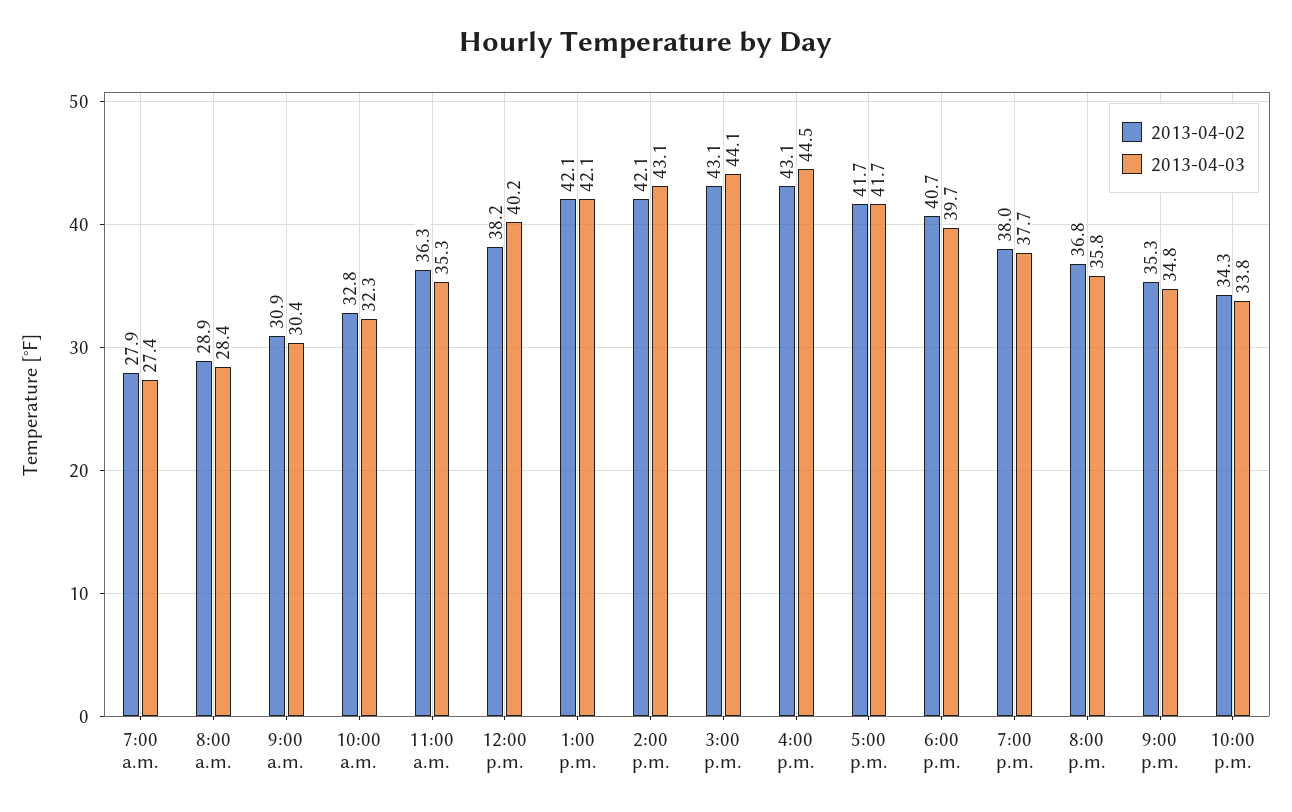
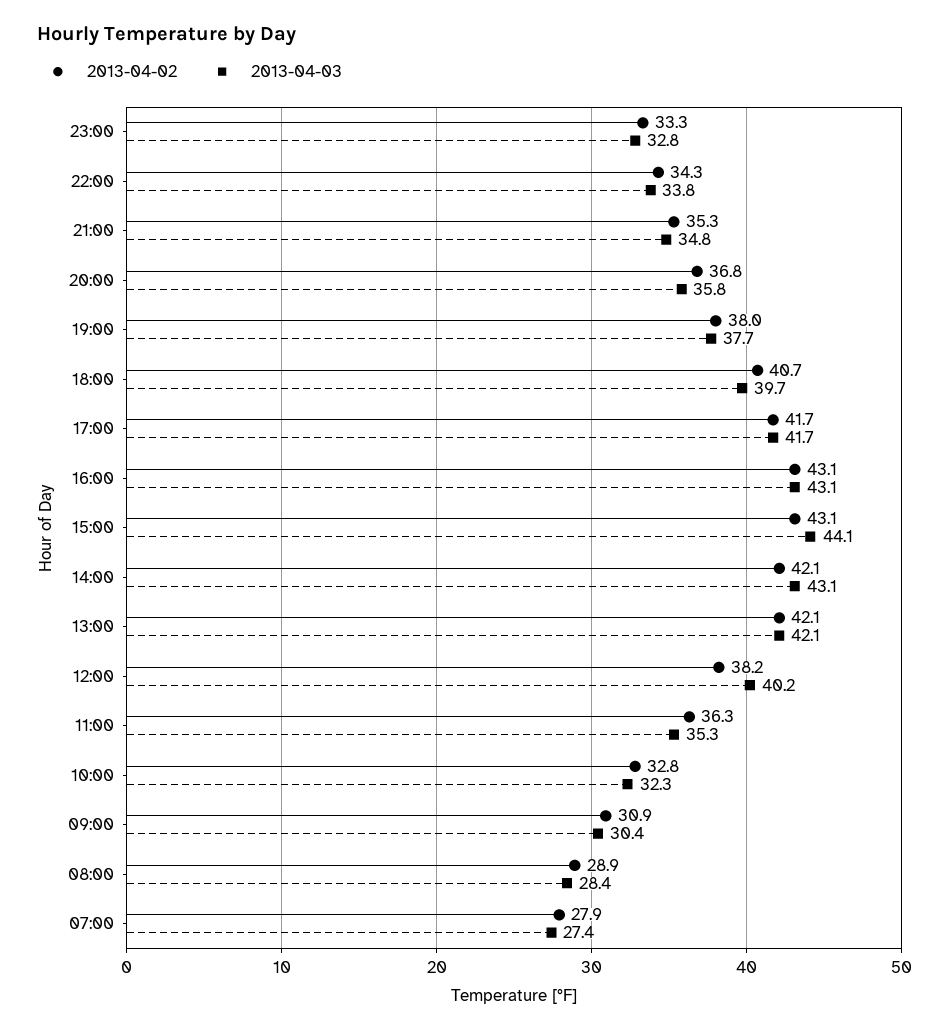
2013-04-03, 4:00 p.m.: 44.5 -> 43.1
2013-04-02, 23:00: none -> 33.3
2013-04-03, 23:00: none -> 32.8

